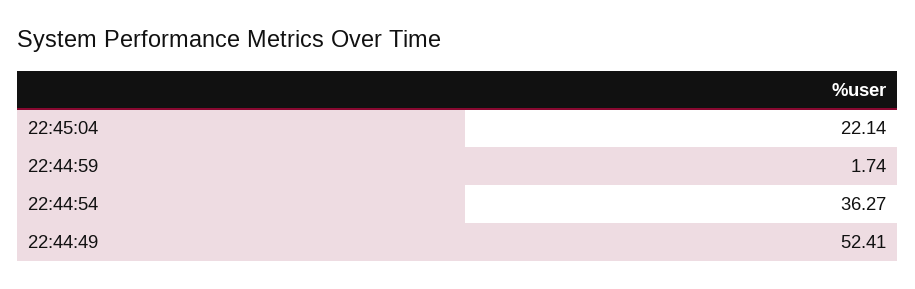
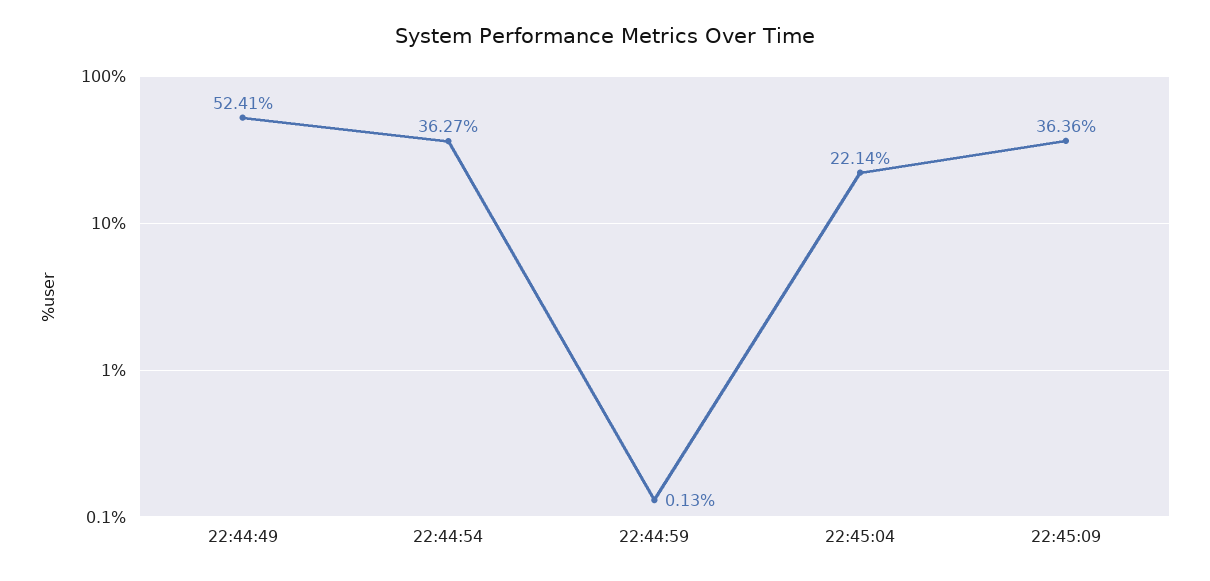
22:44:59: 1.74 -> 0.13
22:45:09: none -> 36.36

